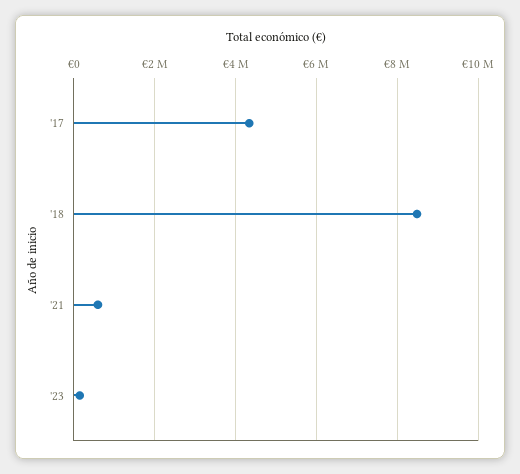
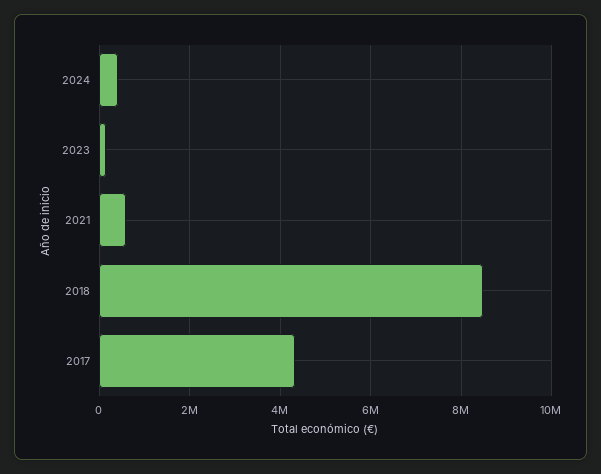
2024: none -> 400000

